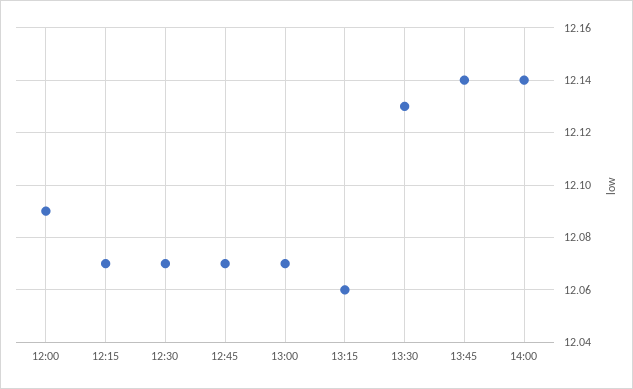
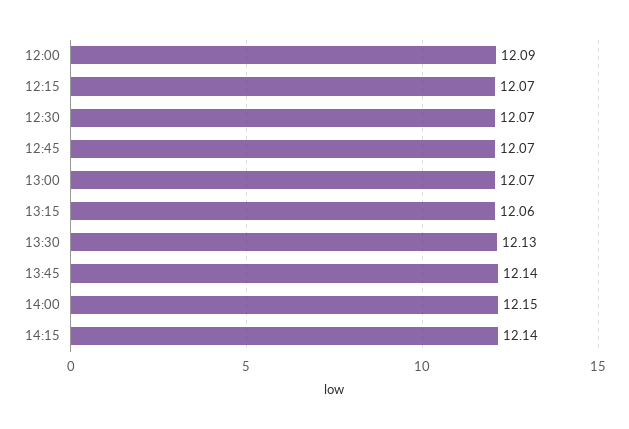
14:00: 12.14 -> 12.15
14:15: none -> 12.14

